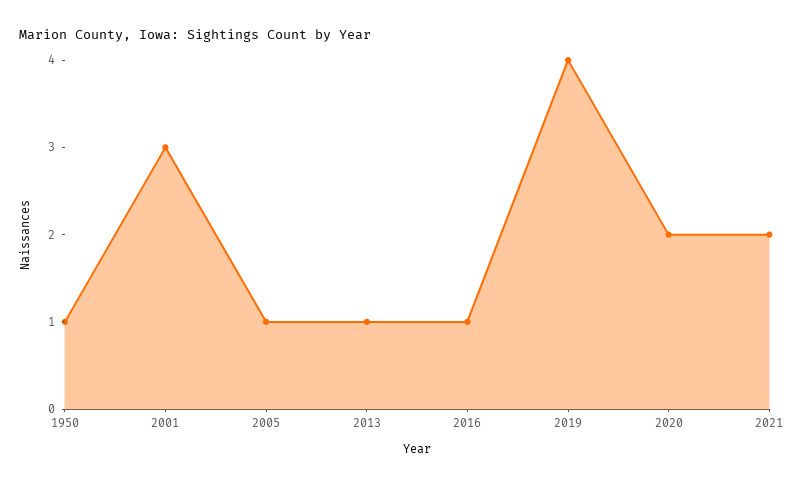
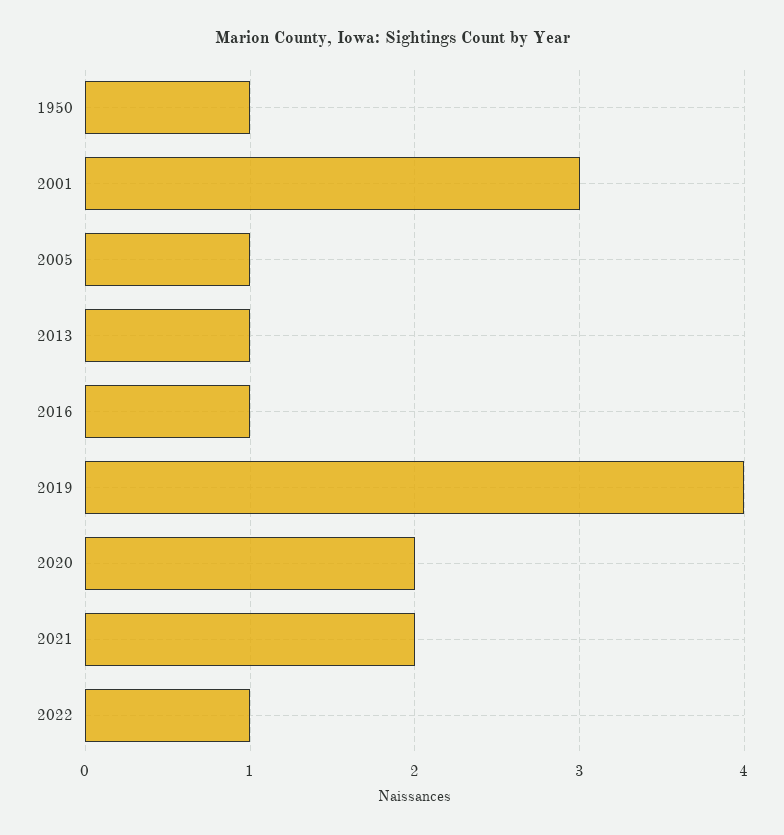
2022: none -> 1

